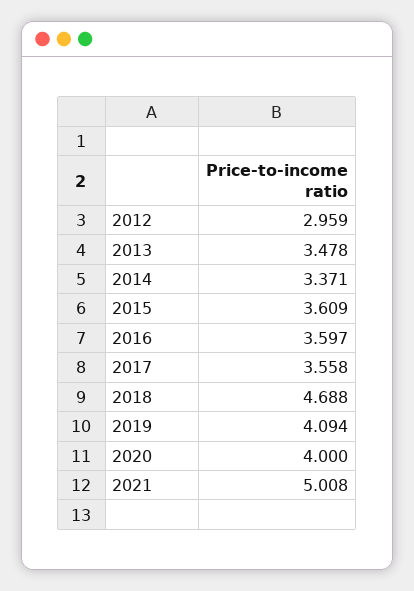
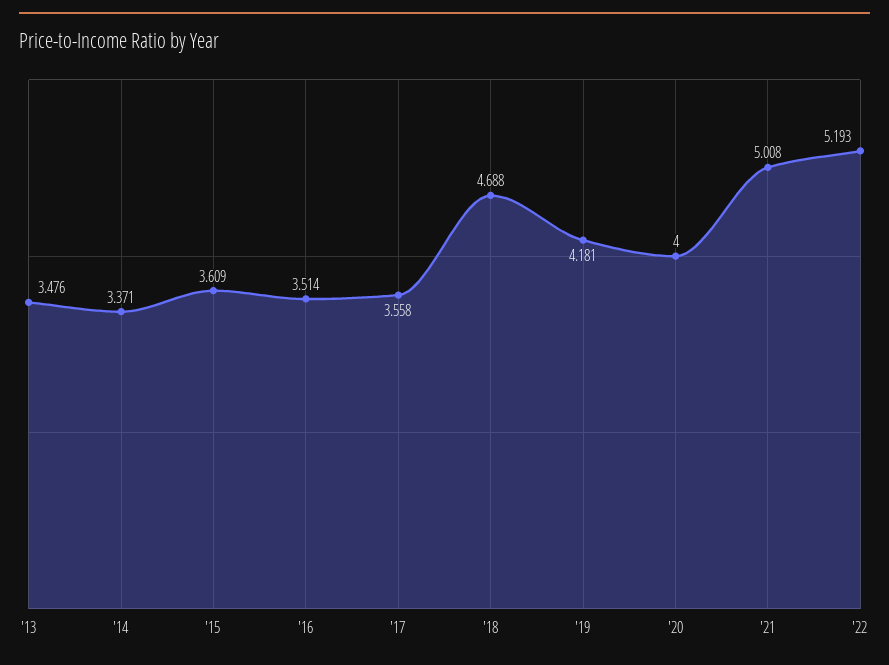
2012: 2.959 -> none
2013: 3.478 -> 3.476
2016: 3.597 -> 3.514
2019: 4.094 -> 4.181
'22: none -> 5.193

